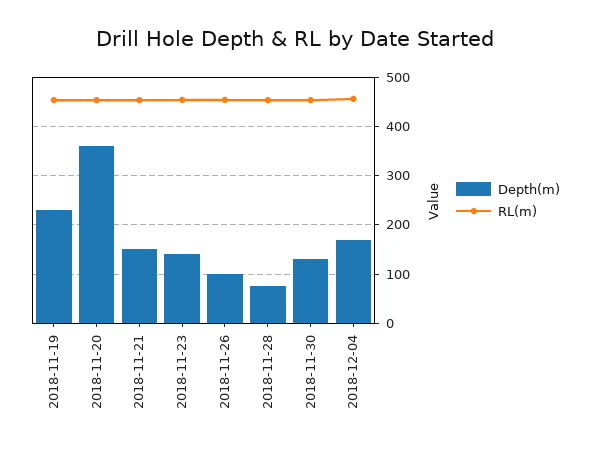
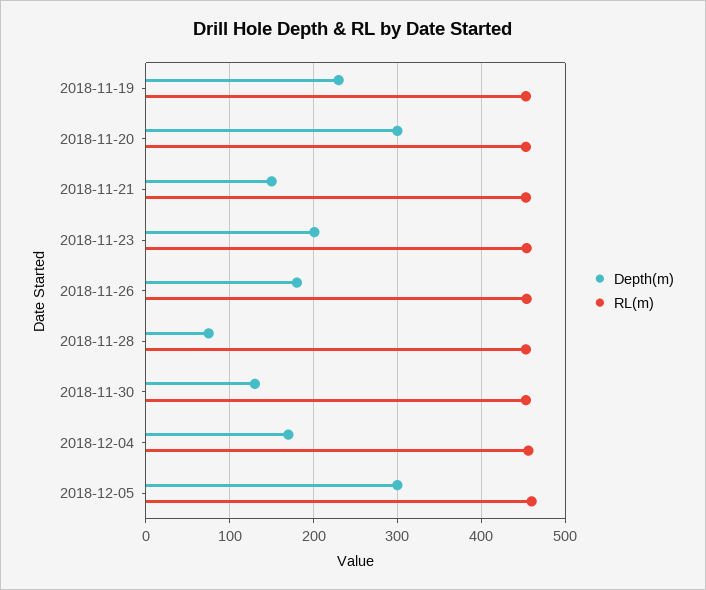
Depth(m), 2018-11-20: 360 -> 300
Depth(m), 2018-11-23: 140 -> 200
Depth(m), 2018-11-26: 100 -> 180
Depth(m), 2018-12-05: none -> 300
RL(m), 2018-12-05: none -> 460

